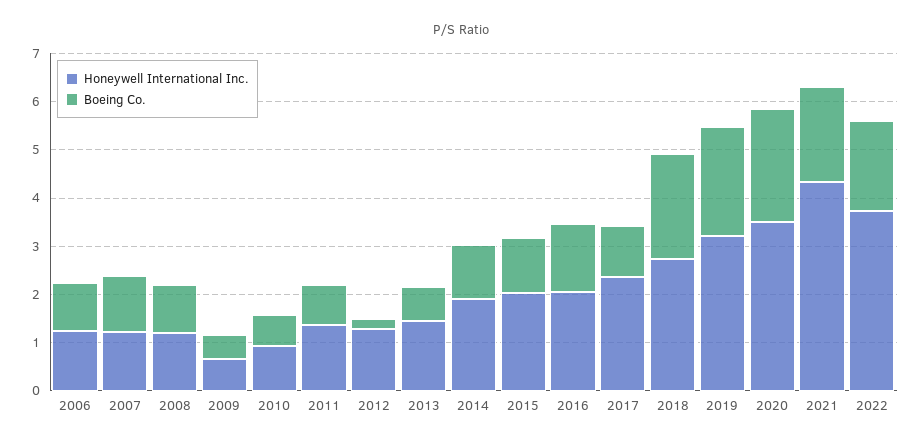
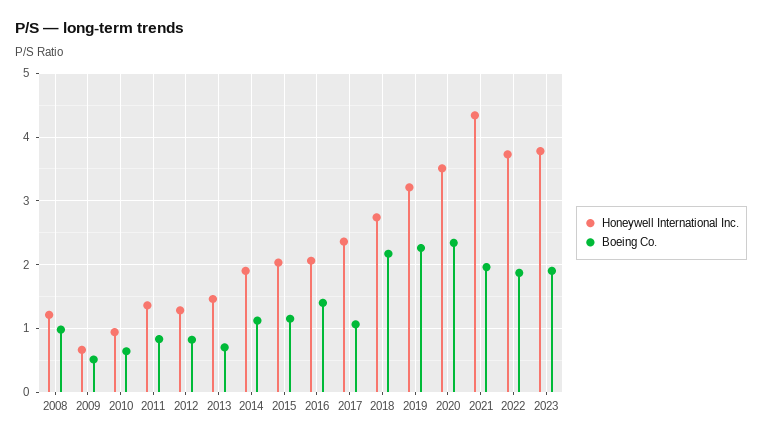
Honeywell International Inc., 2006: 1.2 -> none
Boeing Co., 2006: 1 -> none
Honeywell International Inc., 2007: 1.2 -> none
Boeing Co., 2007: 1.2 -> none
Boeing Co., 2012: 0.2 -> 0.8
Honeywell International Inc., 2023: none -> 3.8
Boeing Co., 2023: none -> 1.9

